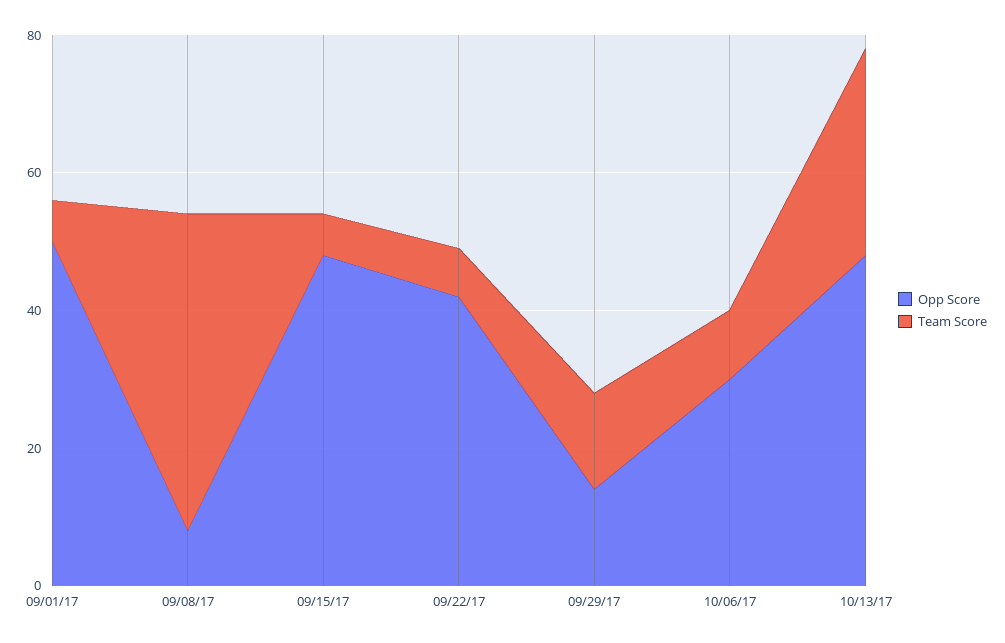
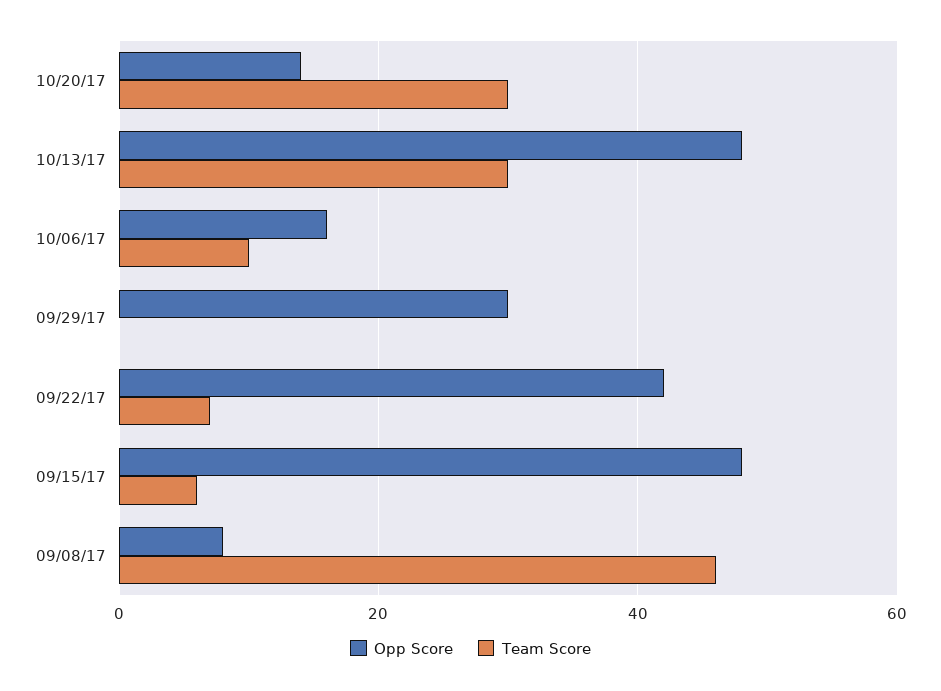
Opp Score, 09/01/17: 50 -> none
Team Score, 09/01/17: 5 -> none
Opp Score, 09/29/17: 15 -> 30
Team Score, 09/29/17: 15 -> 0
Opp Score, 10/06/17: 30 -> 15
Opp Score, 10/20/17: none -> 15
Team Score, 10/20/17: none -> 30

